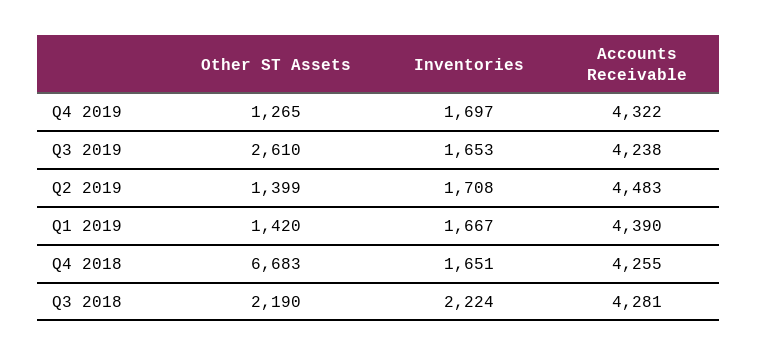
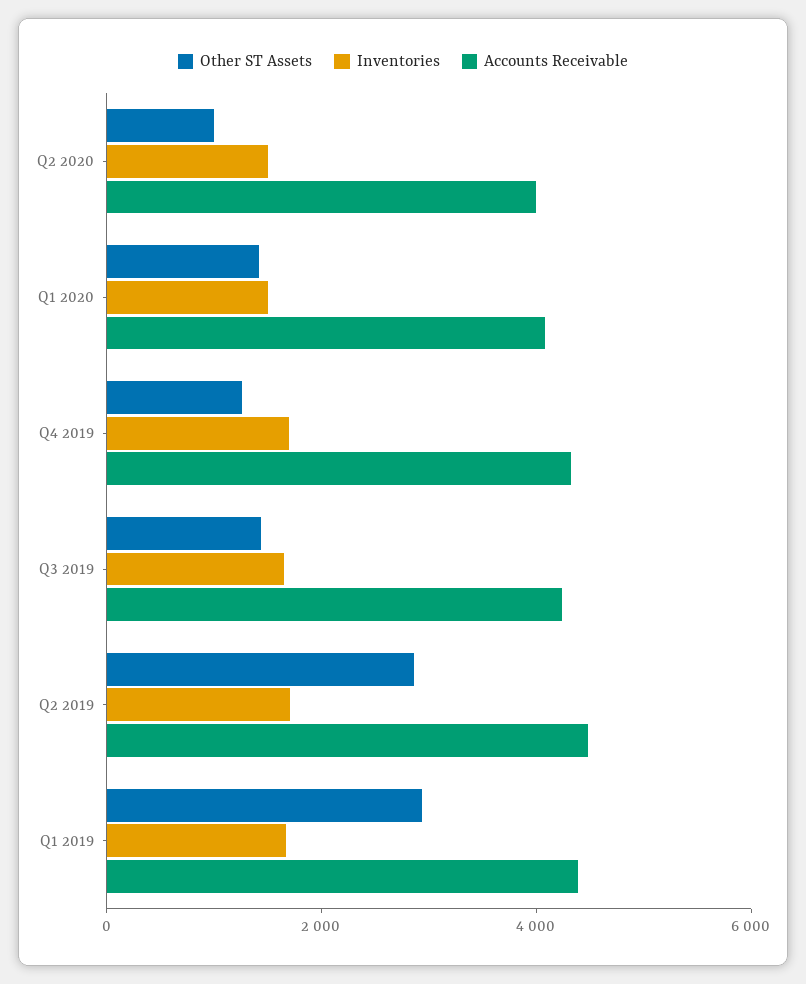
Other ST Assets, Q3 2019: 2610 -> 1500
Other ST Assets, Q2 2019: 1399 -> 3000
Other ST Assets, Q1 2019: 1420 -> 3000
Other ST Assets, Q4 2018: 6683 -> none
Inventories, Q4 2018: 1651 -> none
Accounts Receivable, Q4 2018: 4255 -> none
Other ST Assets, Q3 2018: 2190 -> none
Inventories, Q3 2018: 2224 -> none
Accounts Receivable, Q3 2018: 4281 -> none
Other ST Assets, Q2 2020: none -> 1000
Inventories, Q2 2020: none -> 1500
Accounts Receivable, Q2 2020: none -> 4000
Other ST Assets, Q1 2020: none -> 1500
Inventories, Q1 2020: none -> 1500
Accounts Receivable, Q1 2020: none -> 4000

